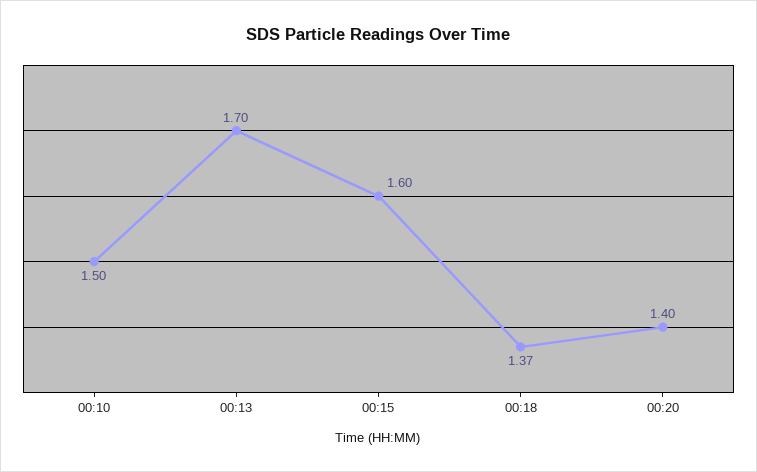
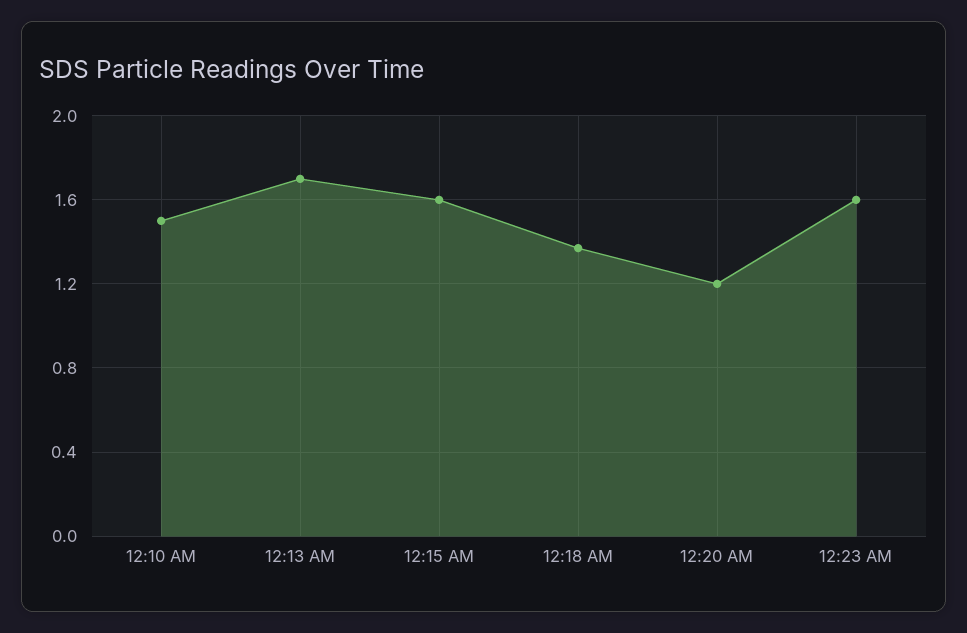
00:20: 1.4 -> 1.2
12:23 AM: none -> 1.6

